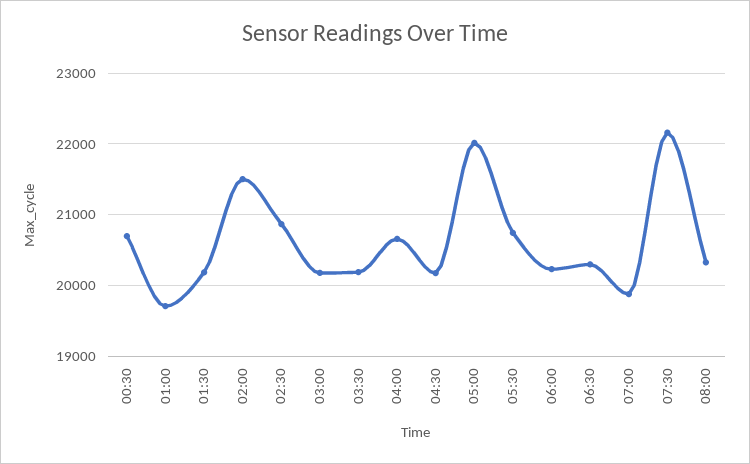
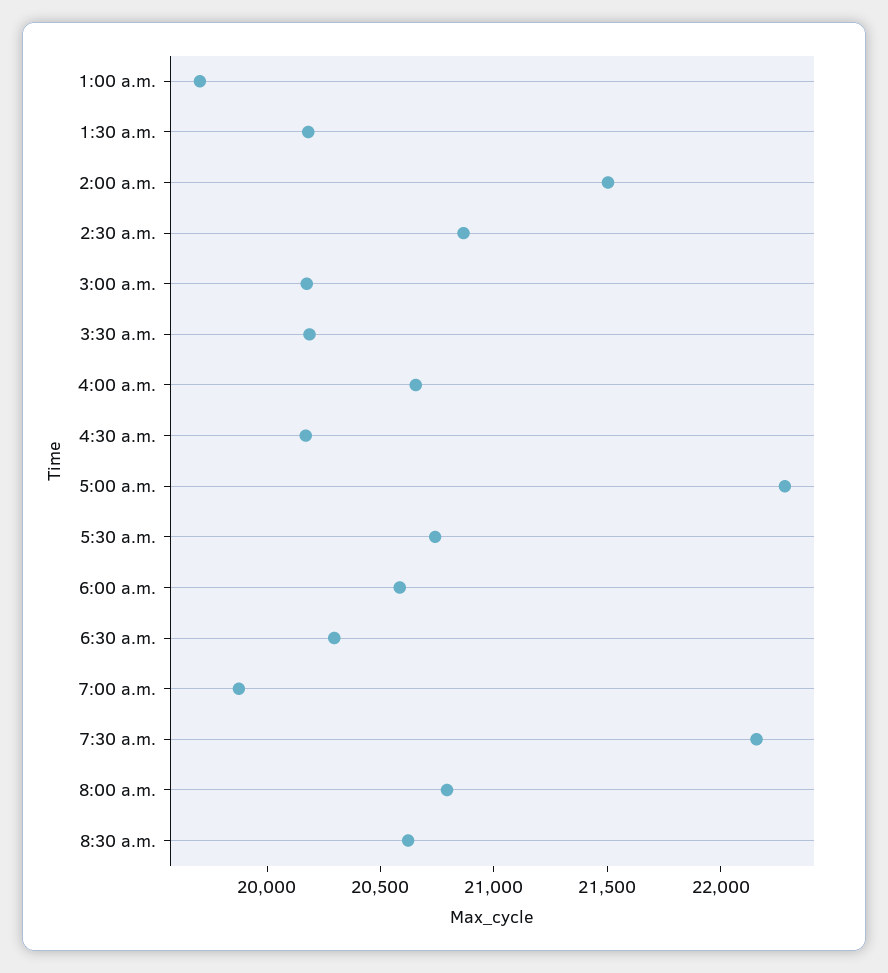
00:30: 20700 -> none
05:00: 22000 -> 22300
06:00: 20200 -> 20600
08:00: 20300 -> 20800
8:30 a.m.: none -> 20600

